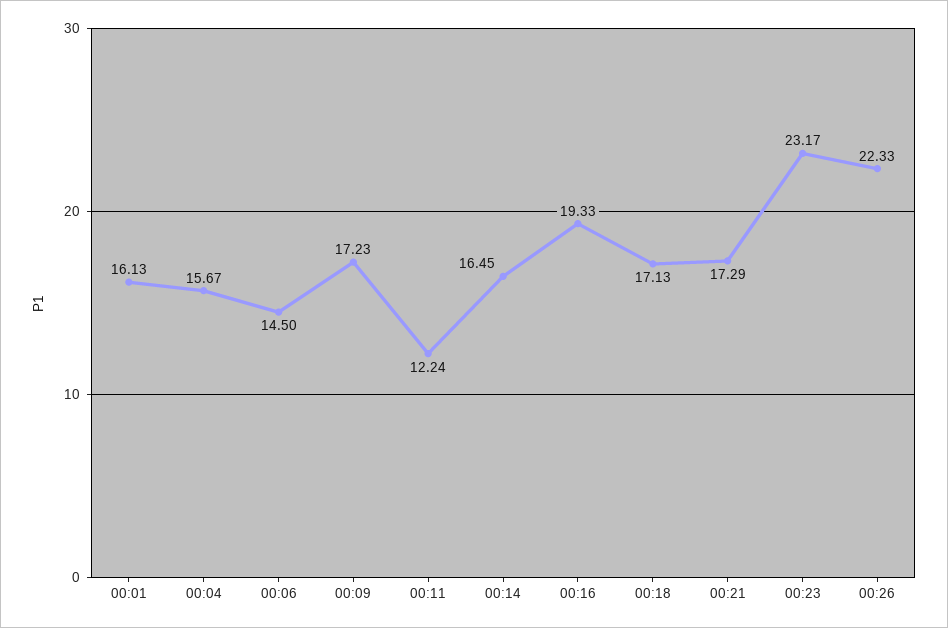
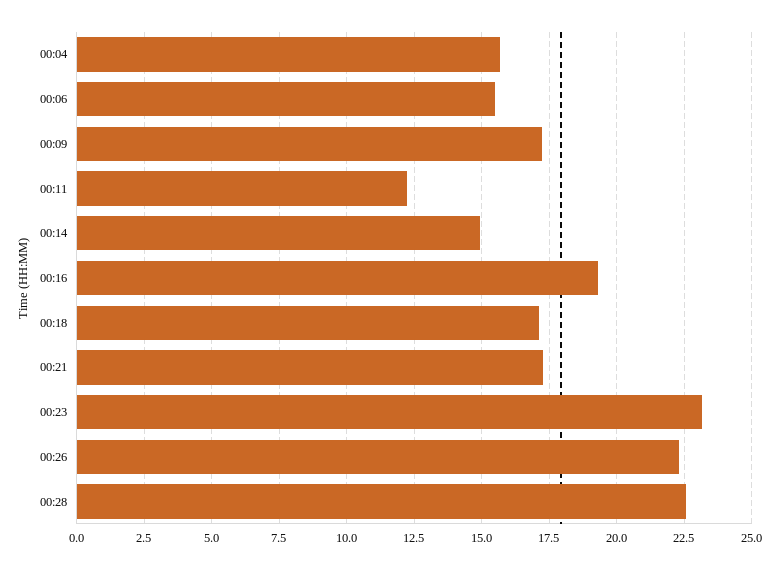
00:01: 16.13 -> none
00:06: 14.5 -> 15.5
00:14: 16.45 -> 15
00:28: none -> 22.5

